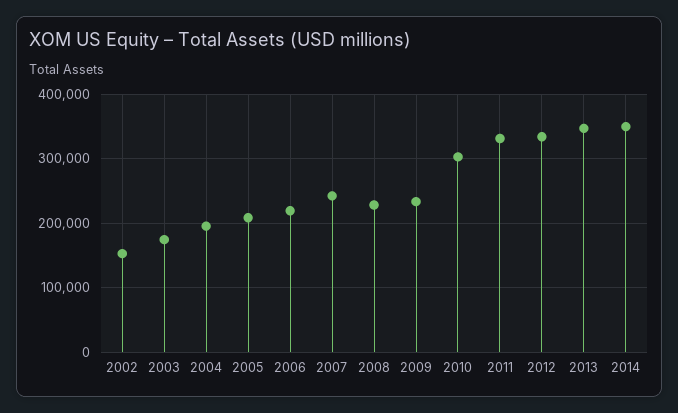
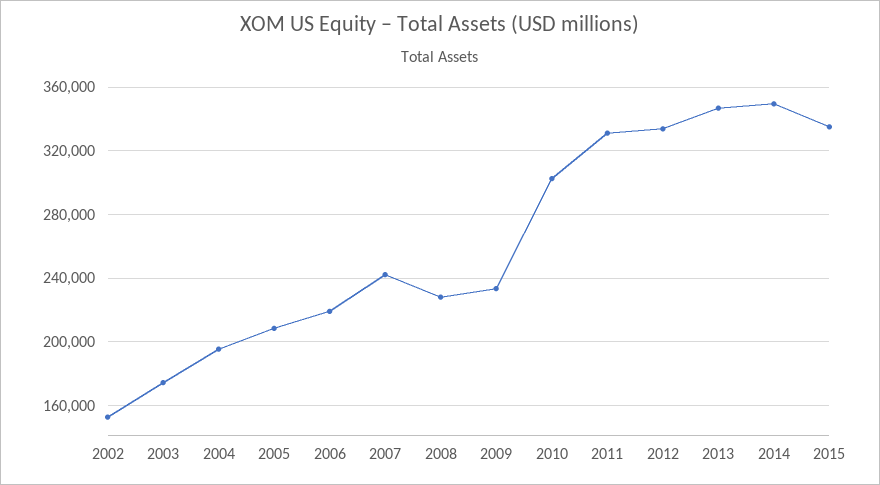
2015: none -> 335000

